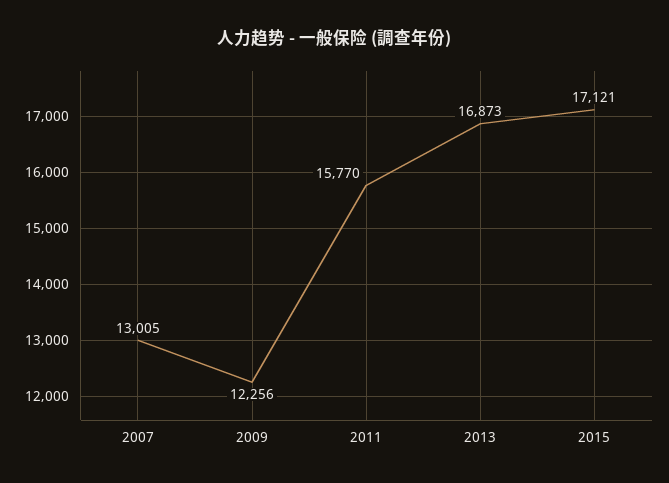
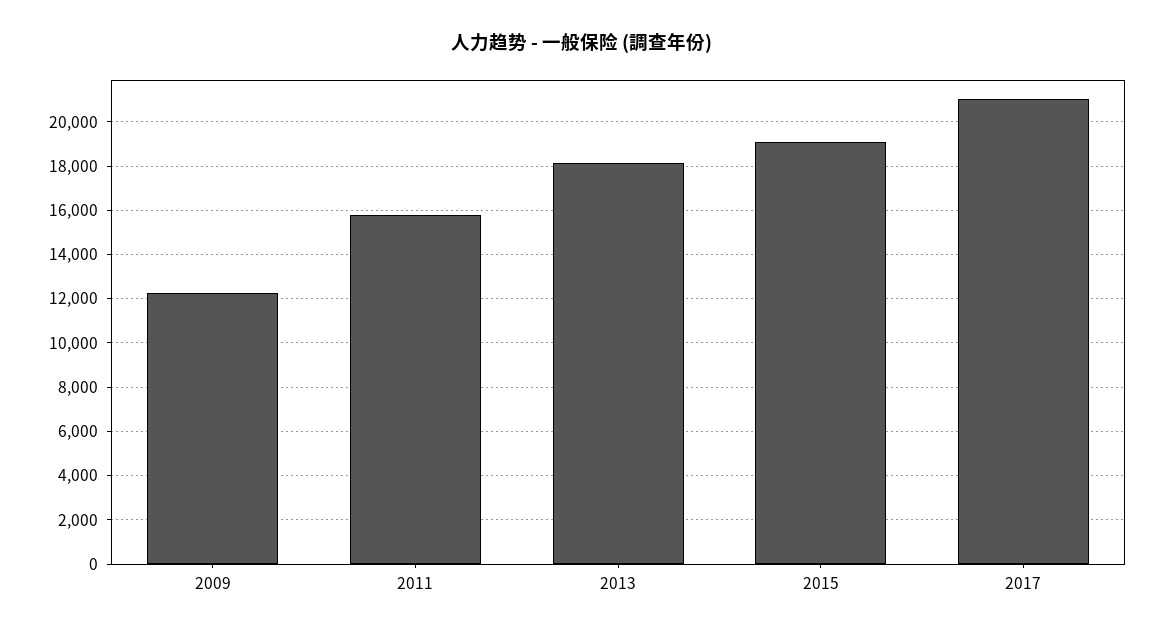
2007: 13005 -> none
2013: 16873 -> 18000
2015: 17121 -> 19000
2017: none -> 21000

